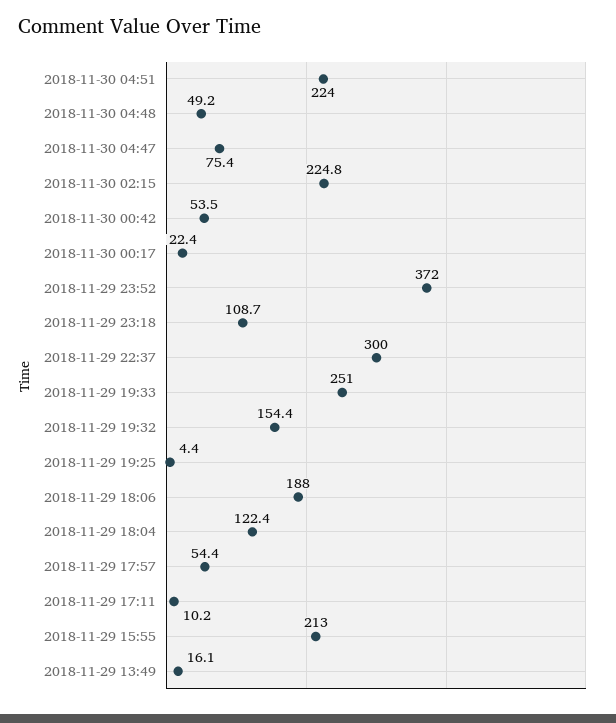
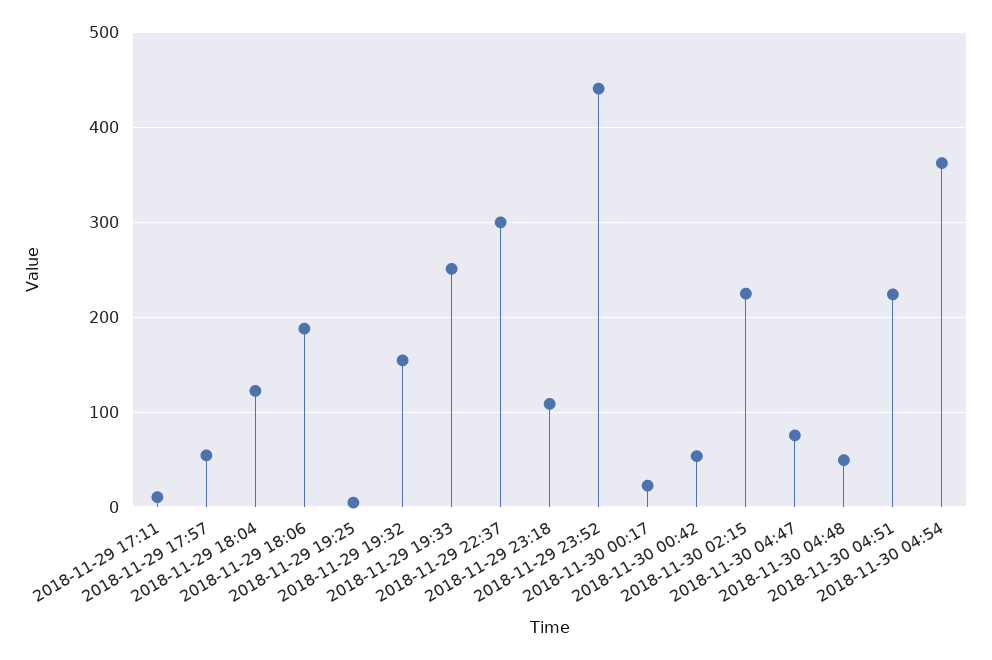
2018-11-29 23:52: 372 -> 440
2018-11-29 15:55: 213 -> none
2018-11-29 13:49: 16.1 -> none
2018-11-30 04:54: none -> 360

